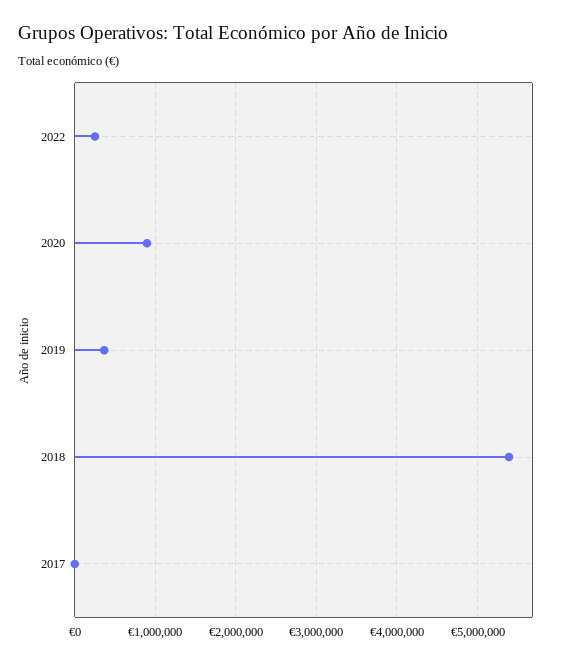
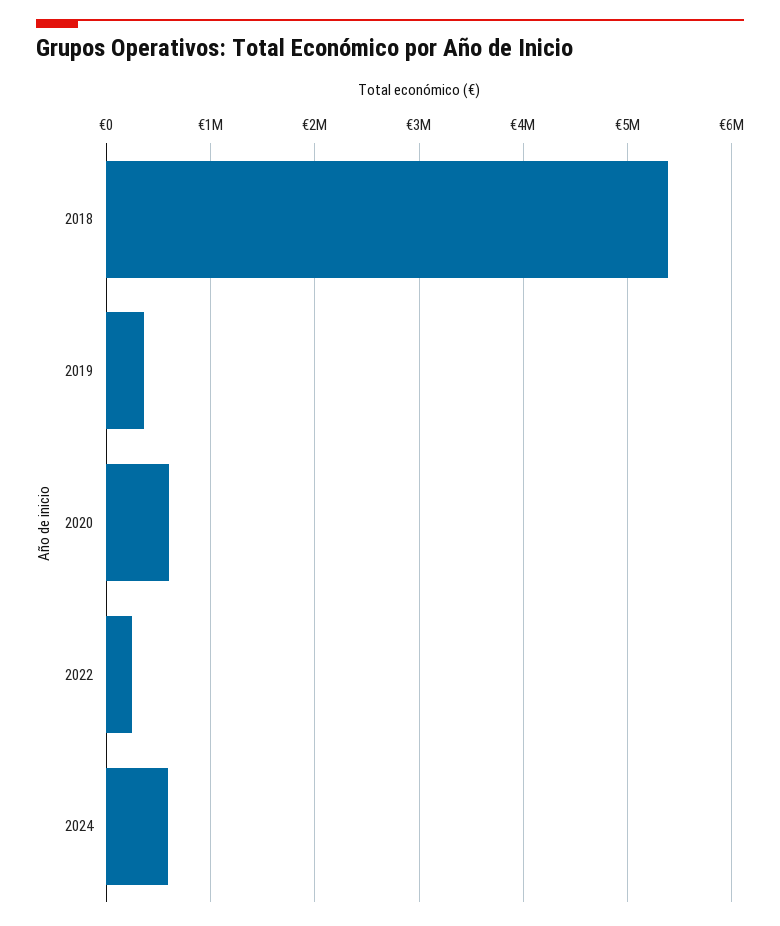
2020: 900000 -> 600000
2017: 0 -> none
2024: none -> 600000

